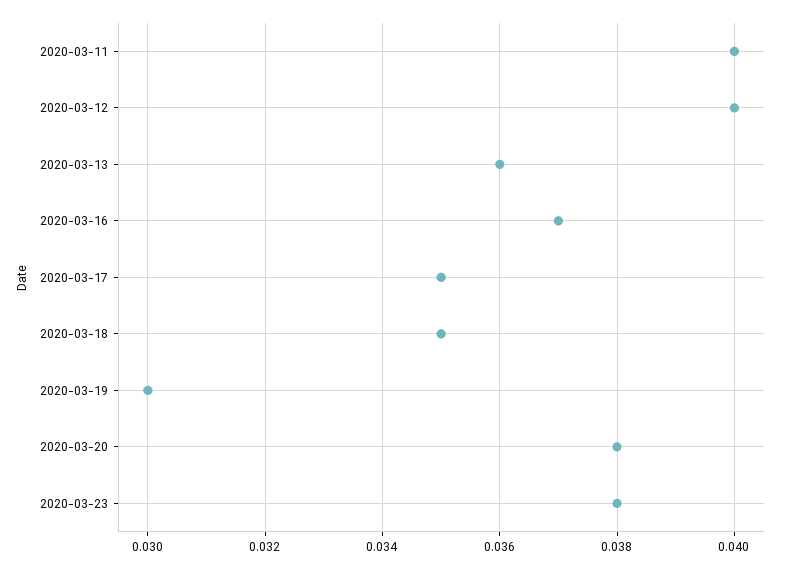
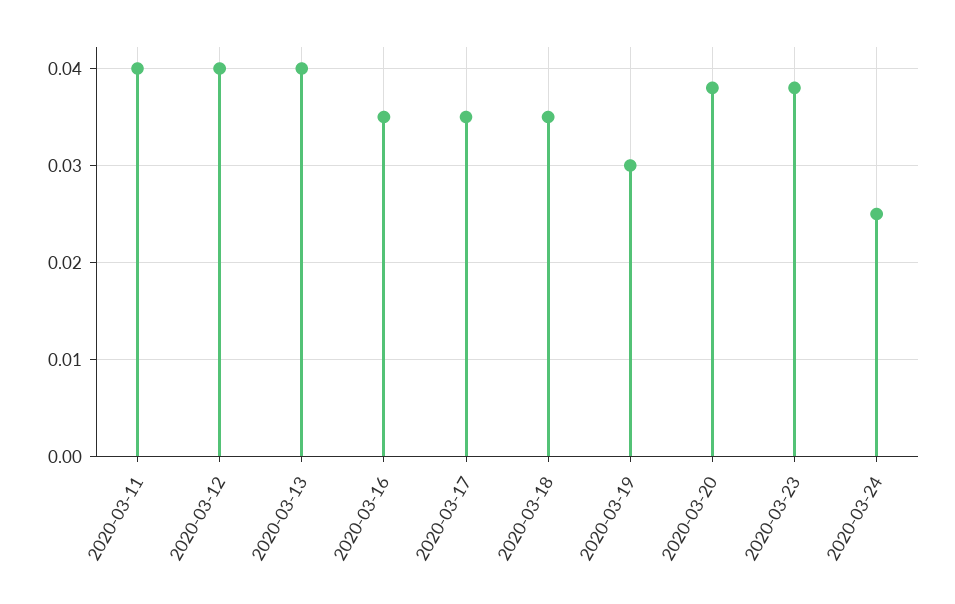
2020-03-13: 0.036 -> 0.04
2020-03-16: 0.037 -> 0.035
2020-03-24: none -> 0.025

